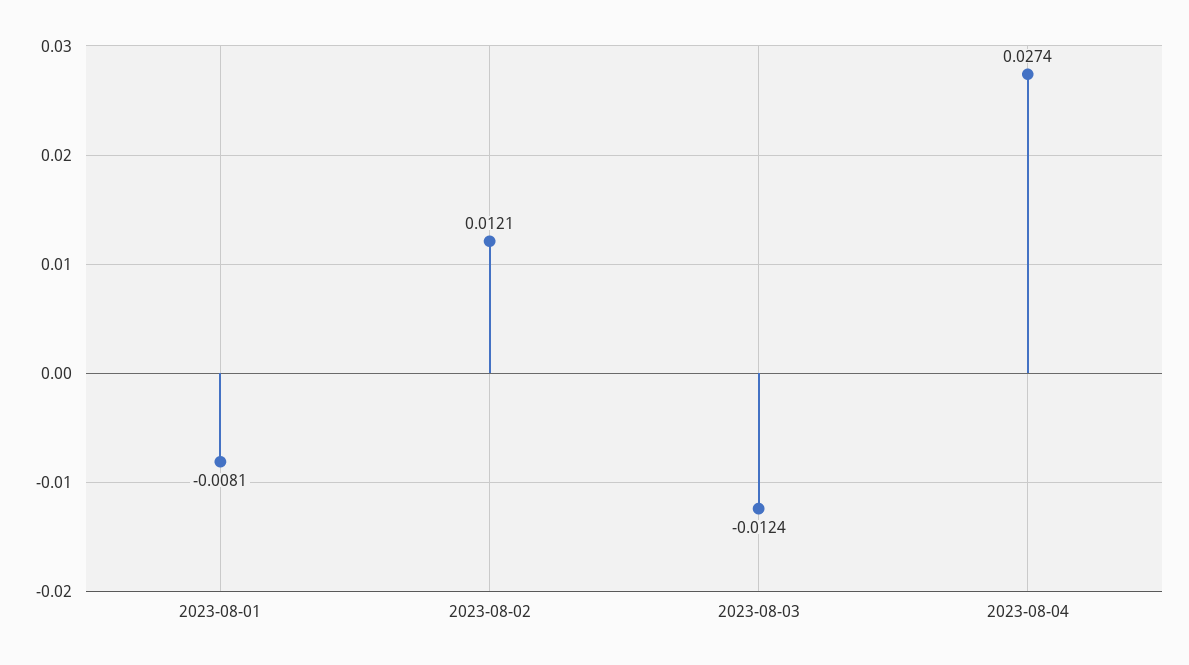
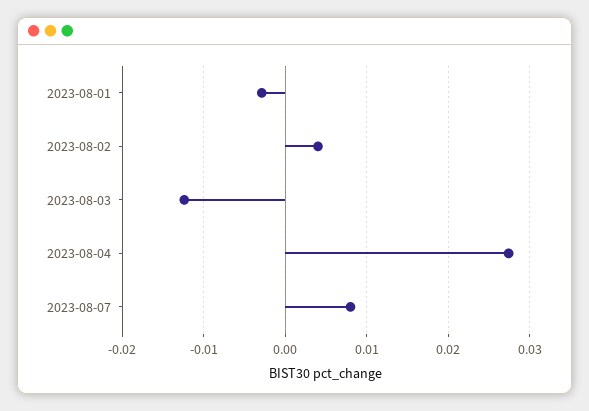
2023-08-01: -0.0081 -> -0.003
2023-08-02: 0.0121 -> 0.004
2023-08-07: none -> 0.008

